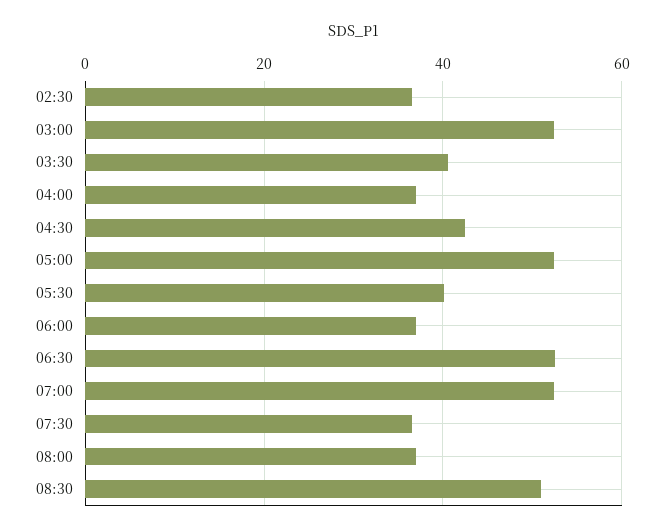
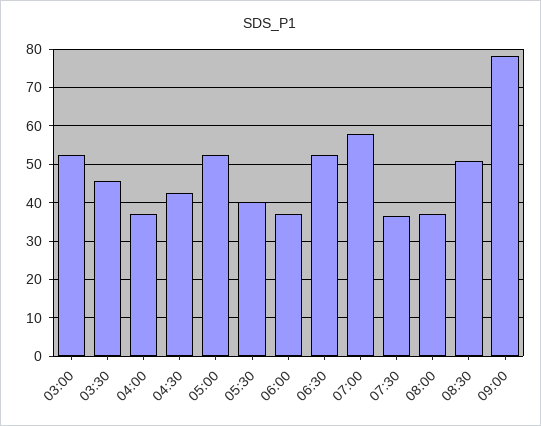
02:30: 36 -> none
03:30: 40 -> 46
07:00: 52 -> 58
09:00: none -> 78

